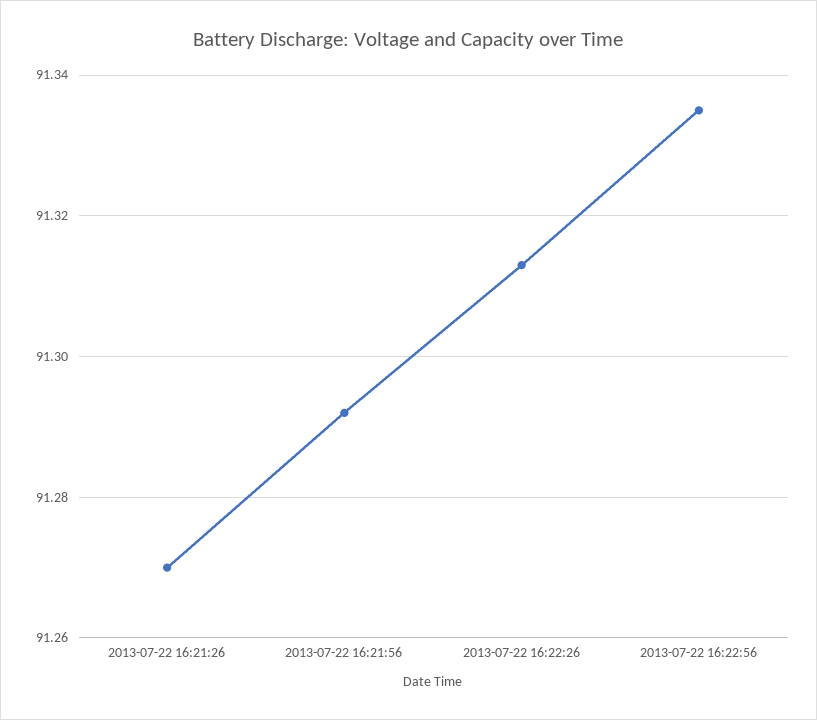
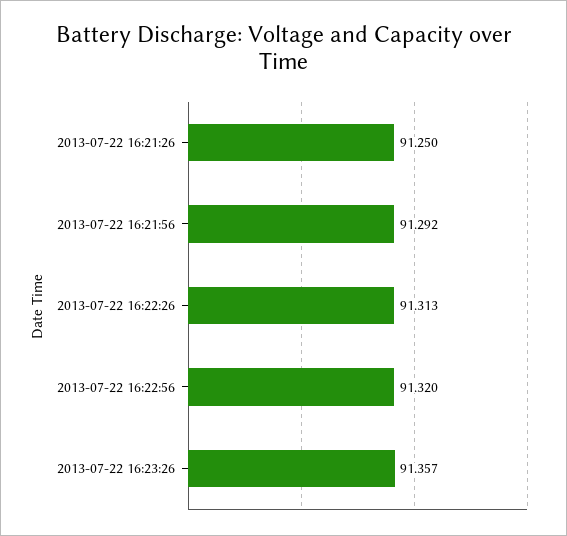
2013-07-22 16:21:26: 91.27 -> 91.25
2013-07-22 16:22:56: 91.335 -> 91.32
2013-07-22 16:23:26: none -> 91.357

